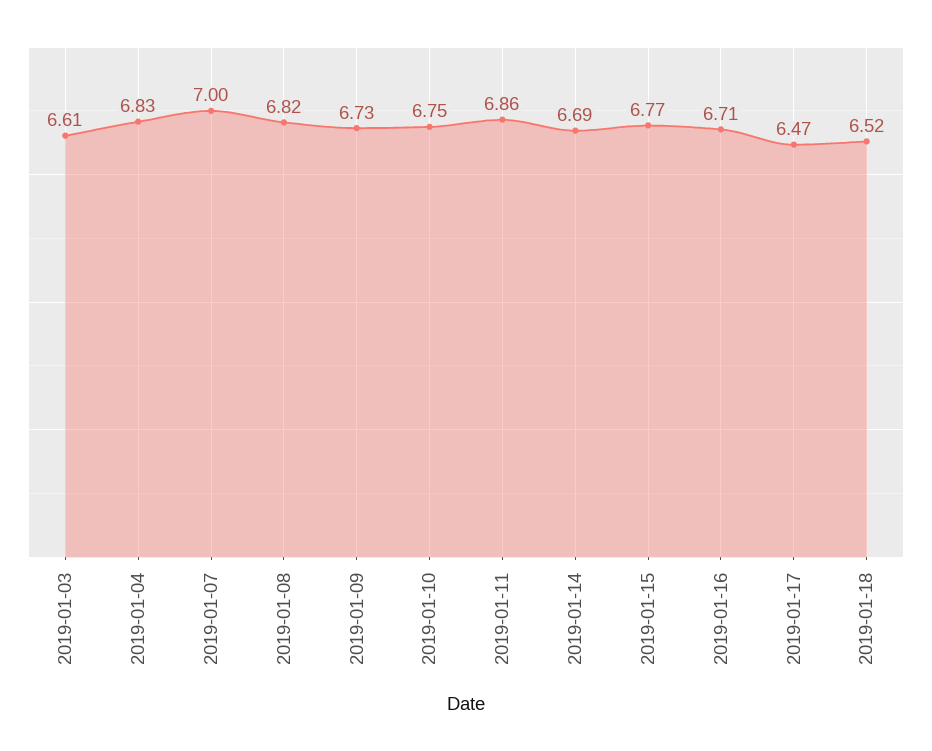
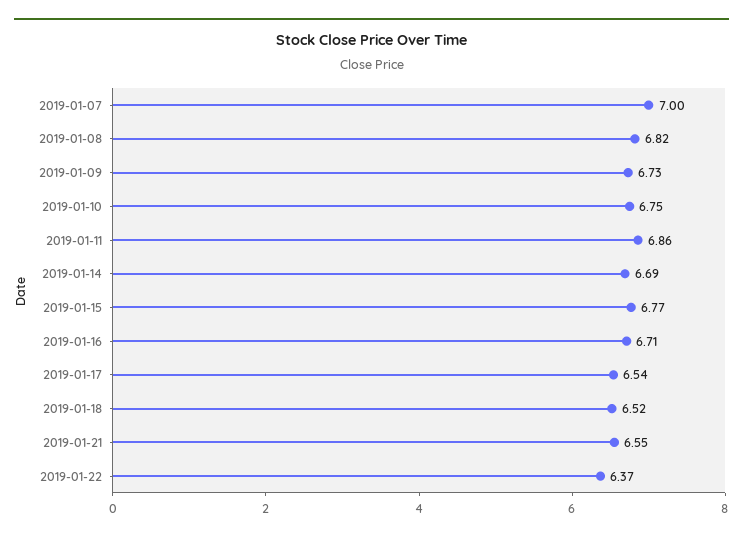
2019-01-03: 6.61 -> none
2019-01-04: 6.83 -> none
2019-01-17: 6.47 -> 6.54
2019-01-21: none -> 6.55
2019-01-22: none -> 6.37

